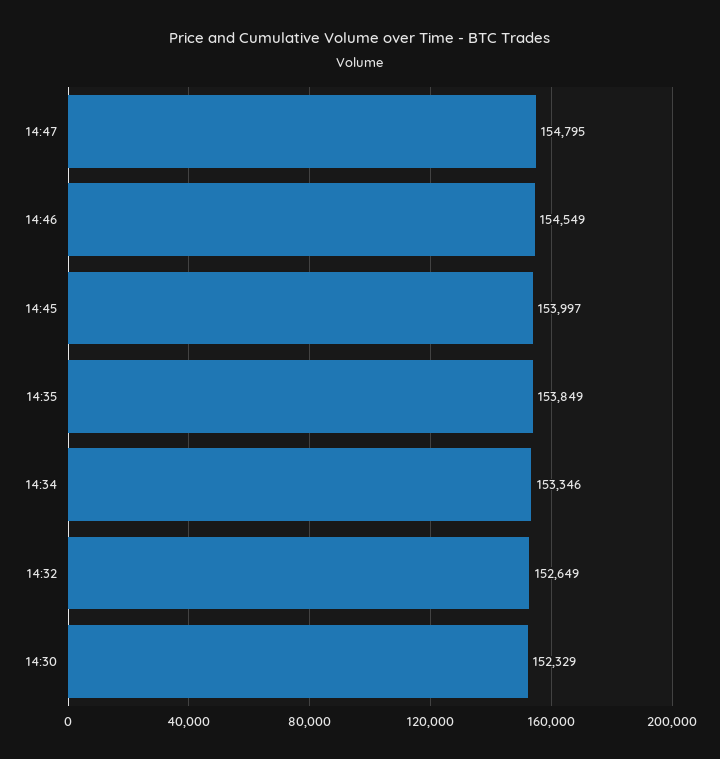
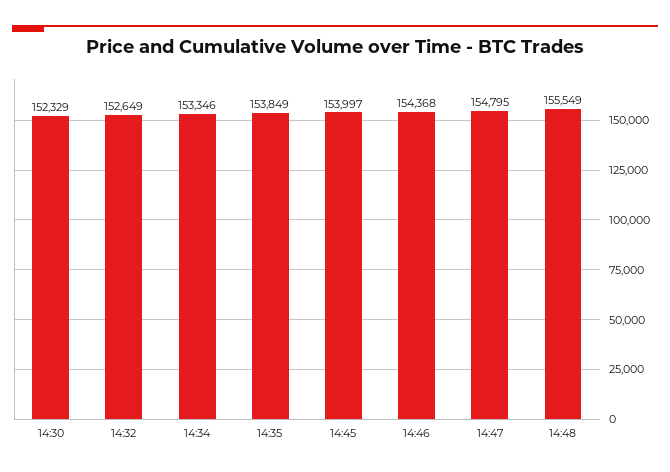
14:46: 154549 -> 154368
14:48: none -> 155549

